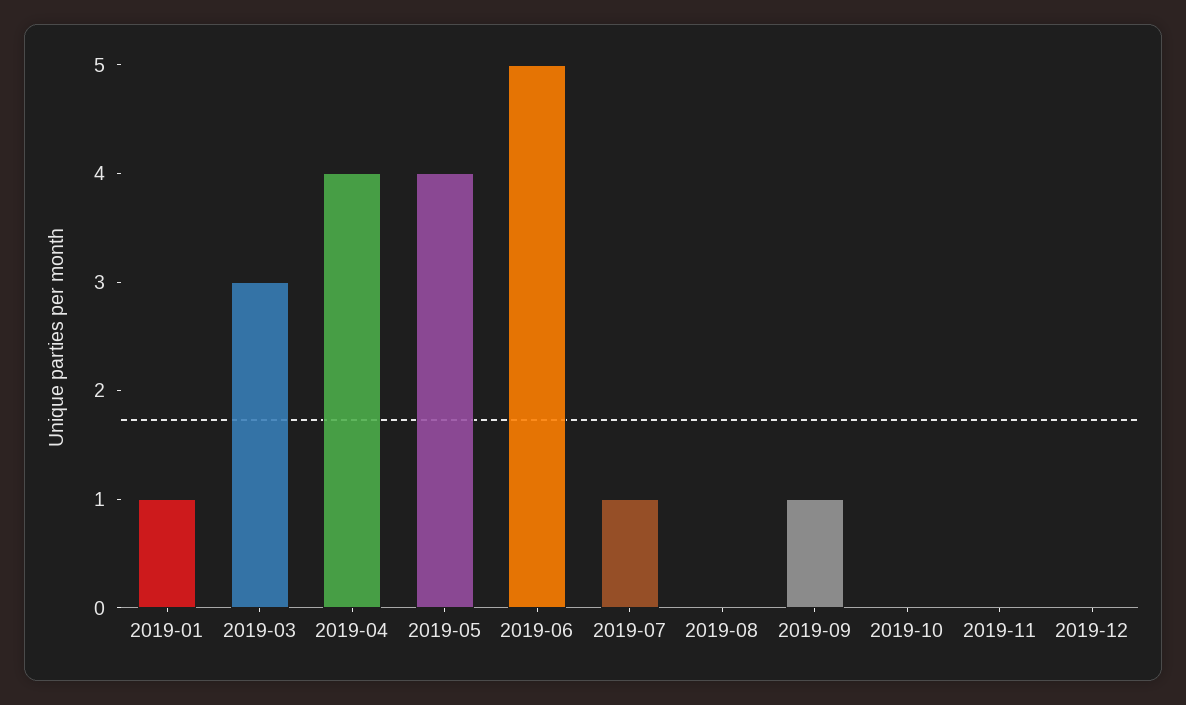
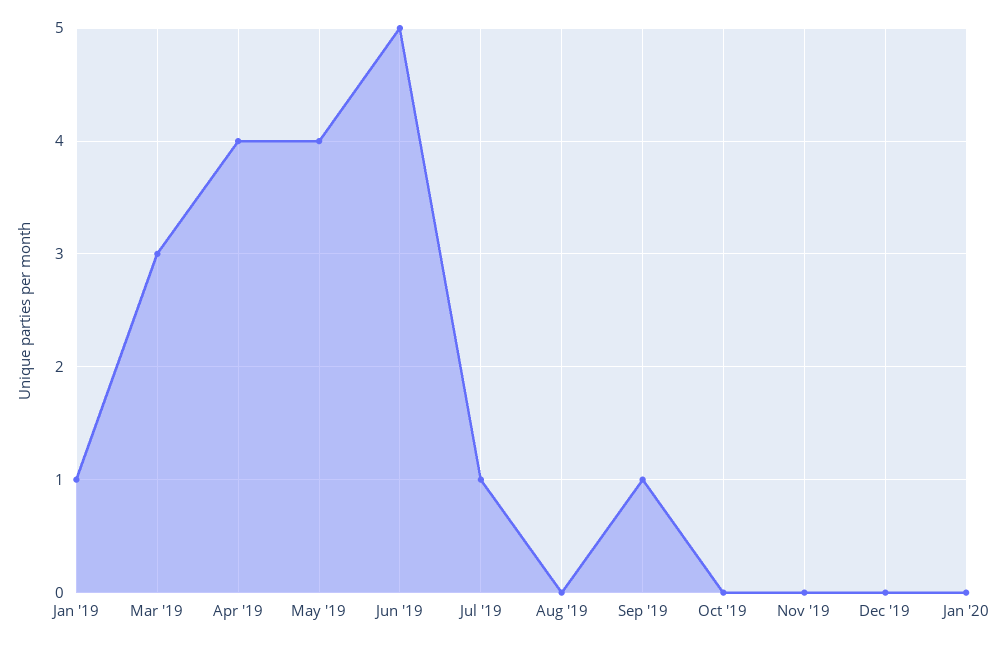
Jan '20: none -> 0

